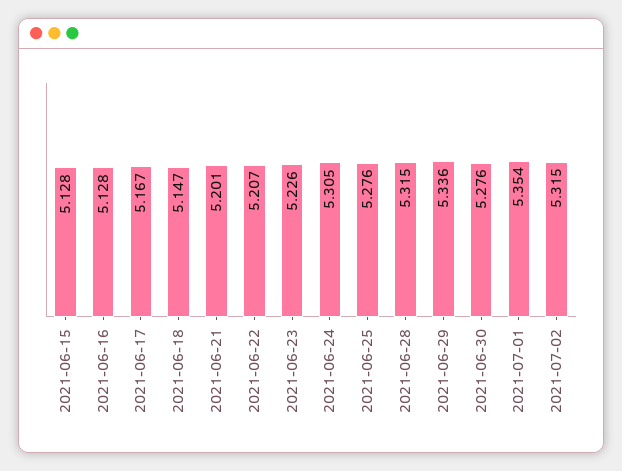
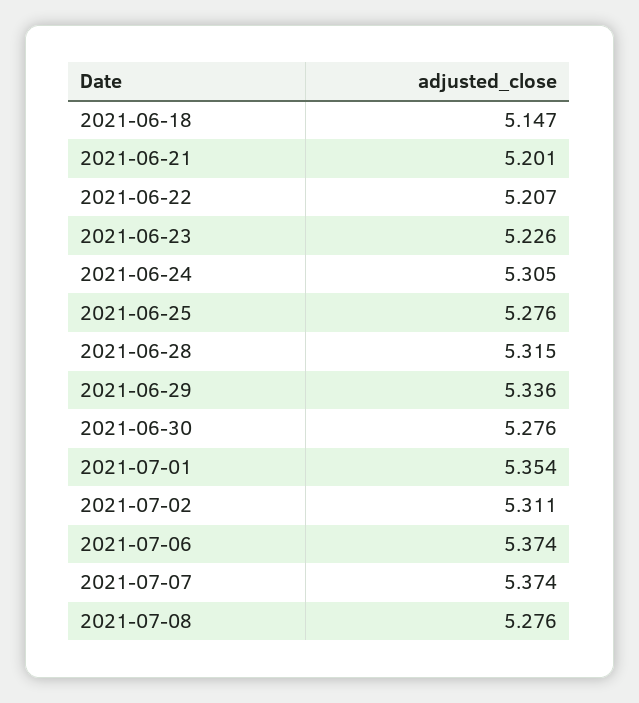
2021-06-15: 5.128 -> none
2021-06-16: 5.128 -> none
2021-06-17: 5.167 -> none
2021-07-02: 5.315 -> 5.311
2021-07-06: none -> 5.374
2021-07-07: none -> 5.374
2021-07-08: none -> 5.276

